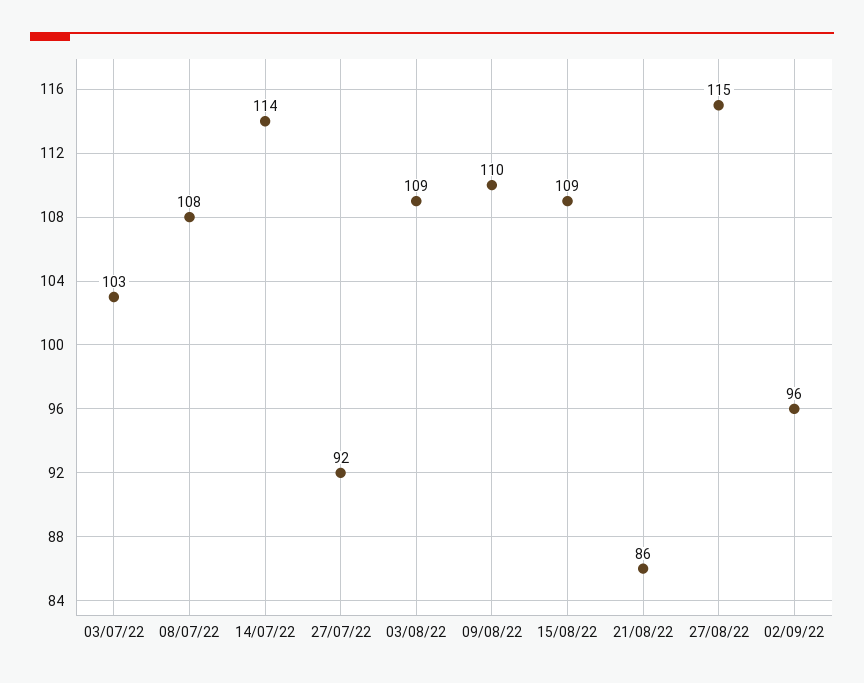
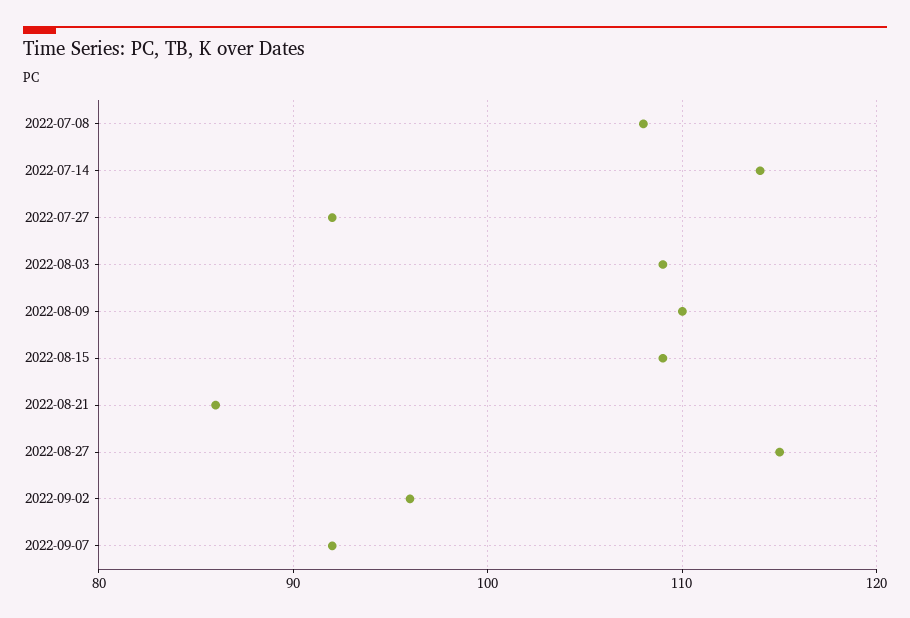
03/07/22: 103 -> none
2022-09-07: none -> 92

